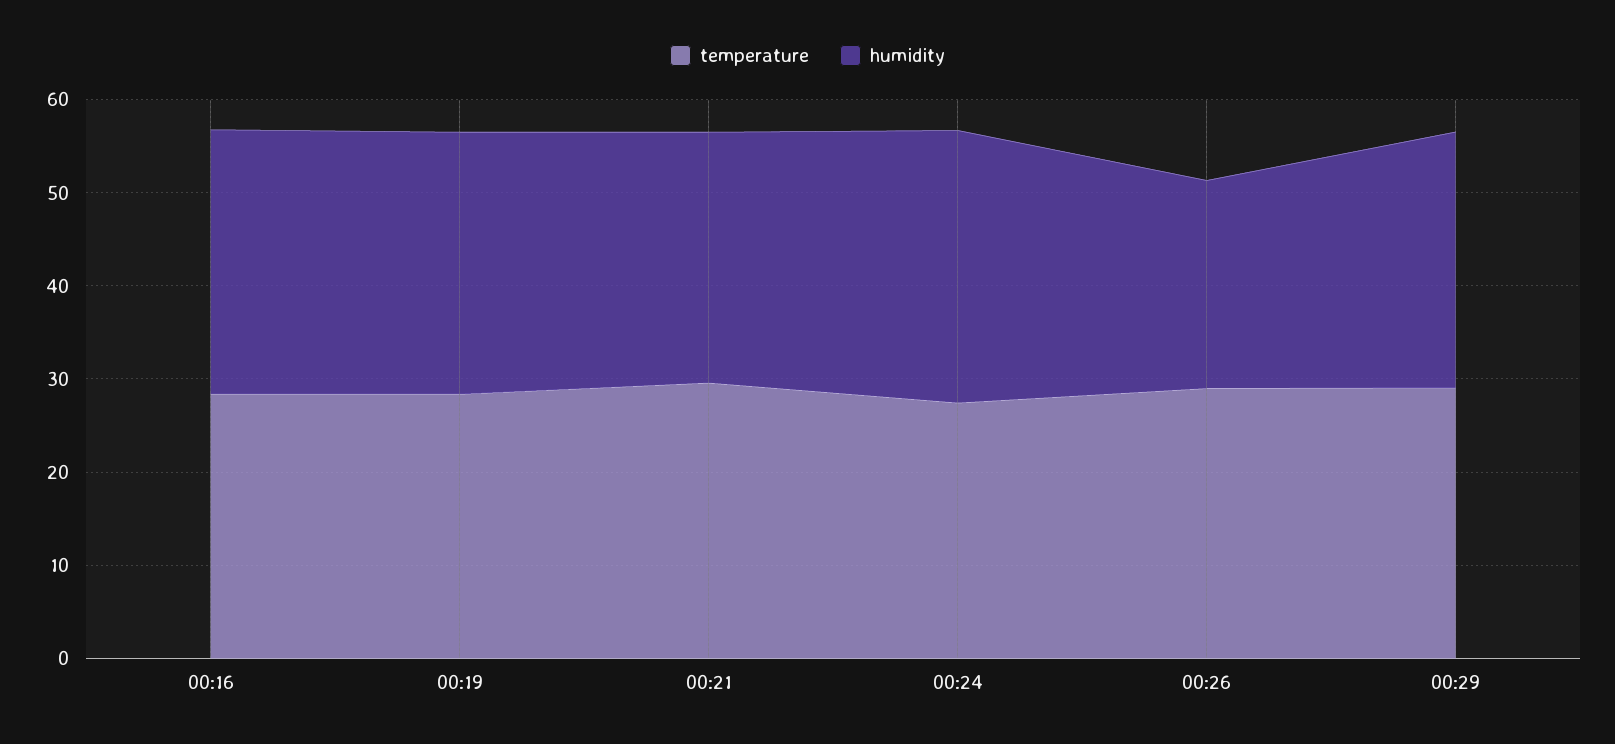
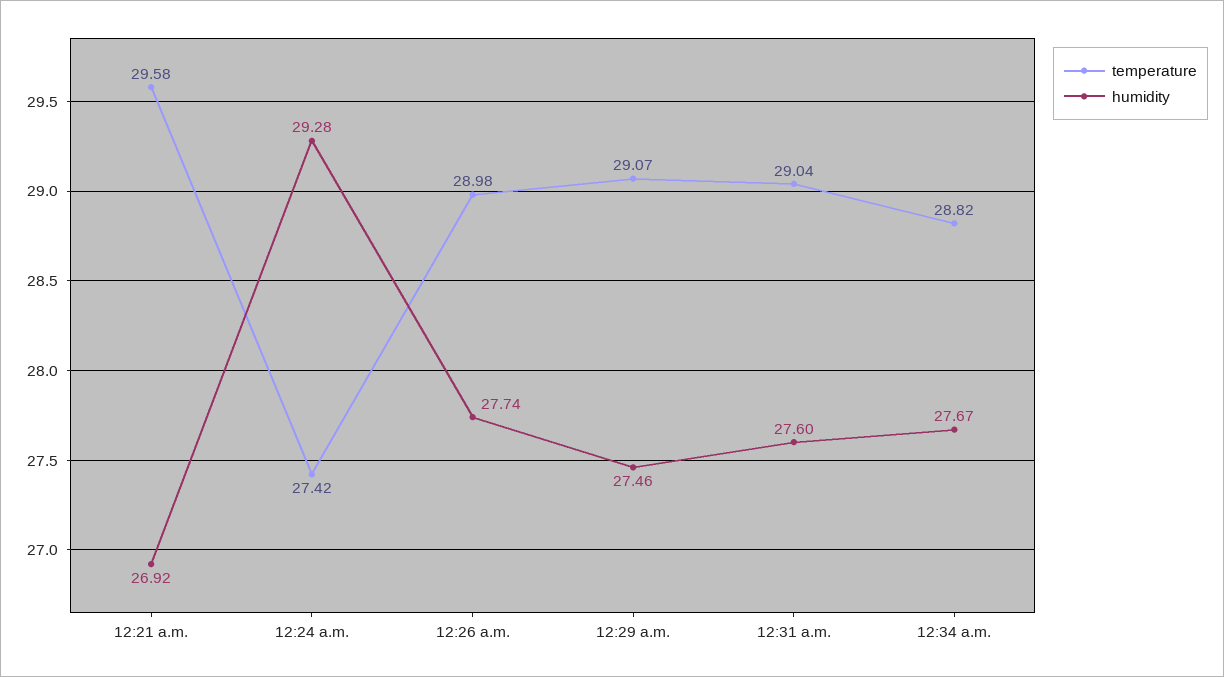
temperature, 00:16: 28 -> none
humidity, 00:16: 28 -> none
temperature, 00:19: 28 -> none
humidity, 00:19: 28 -> none
humidity, 00:26: 22 -> 27.74
temperature, 12:31 a.m.: none -> 29.04
humidity, 12:31 a.m.: none -> 27.6
temperature, 12:34 a.m.: none -> 28.82
humidity, 12:34 a.m.: none -> 27.67

